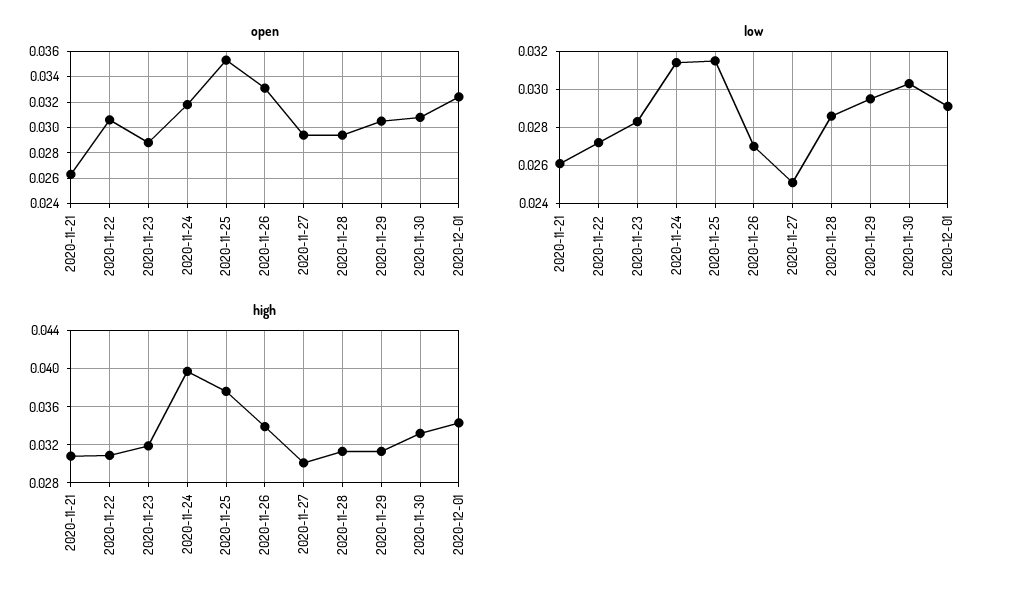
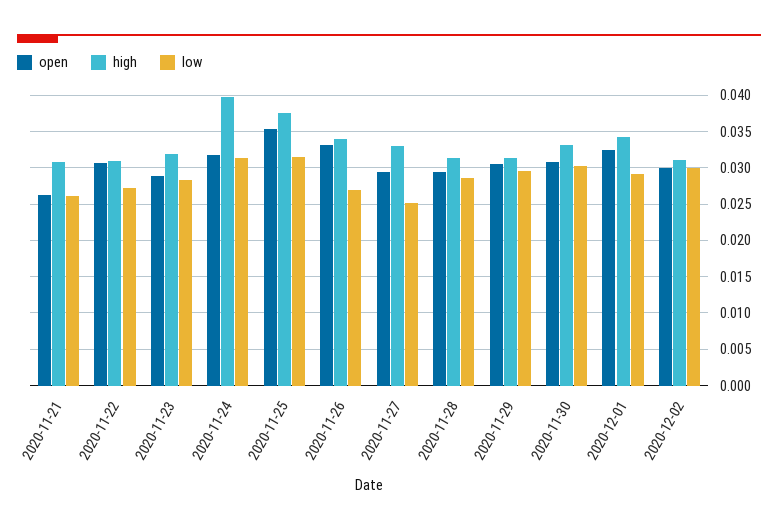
high, 2020-11-27: 0.03 -> 0.033
open, 2020-12-02: none -> 0.03
high, 2020-12-02: none -> 0.031
low, 2020-12-02: none -> 0.03

